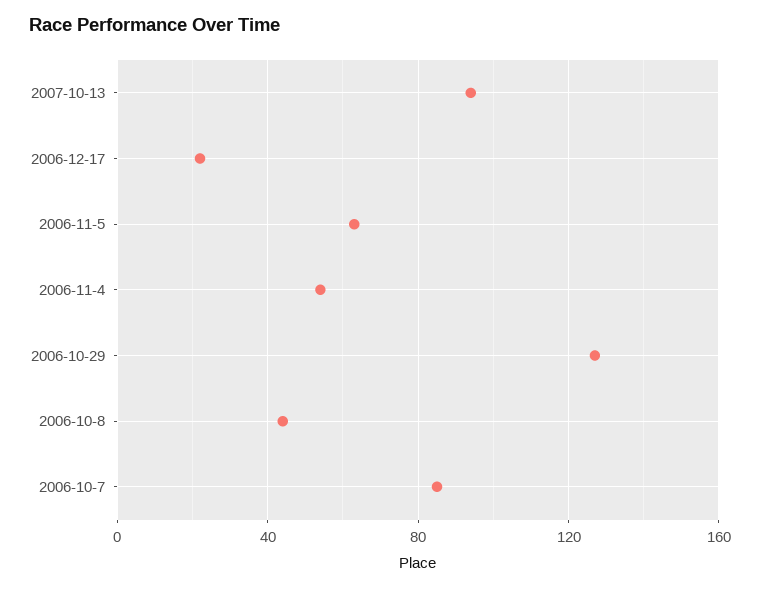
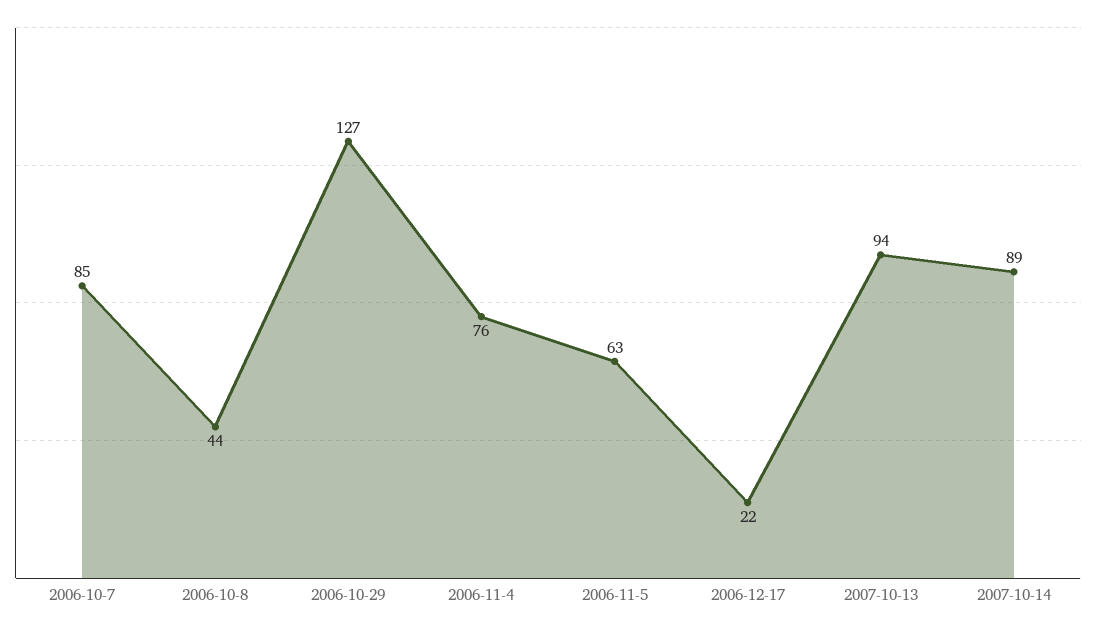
2006-11-4: 55 -> 76
2007-10-14: none -> 89

